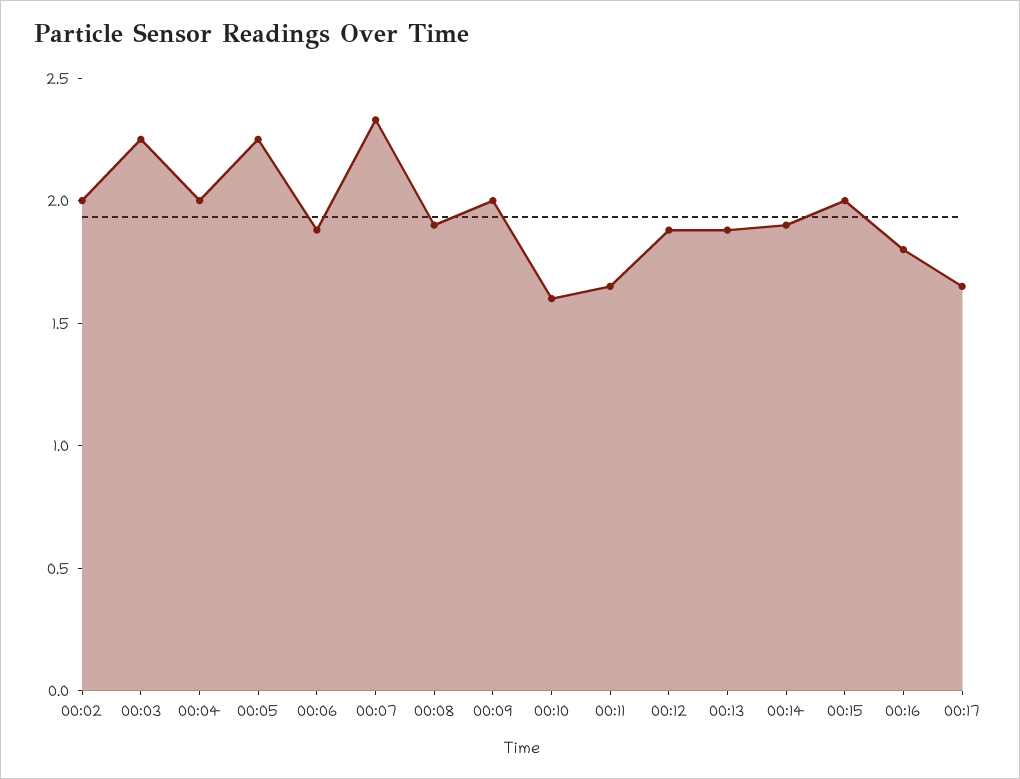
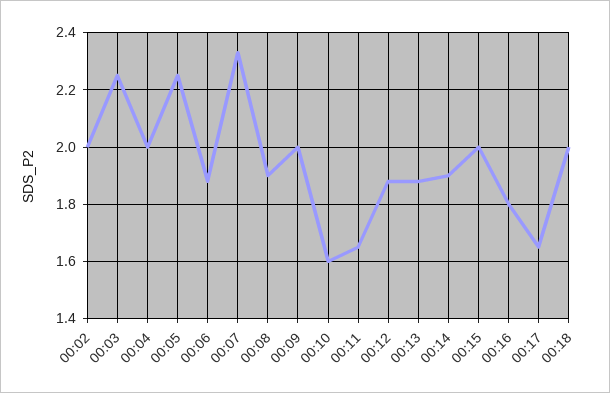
00:18: none -> 2

